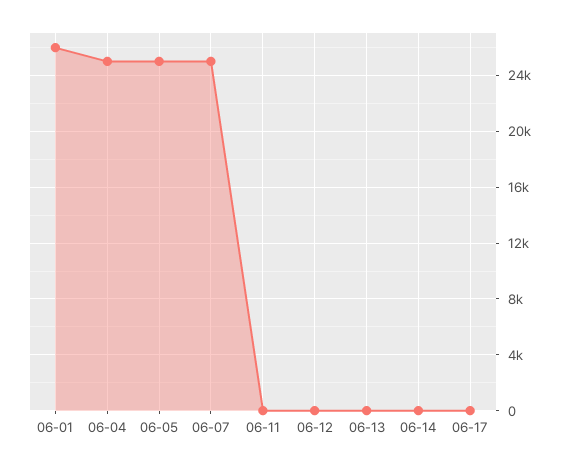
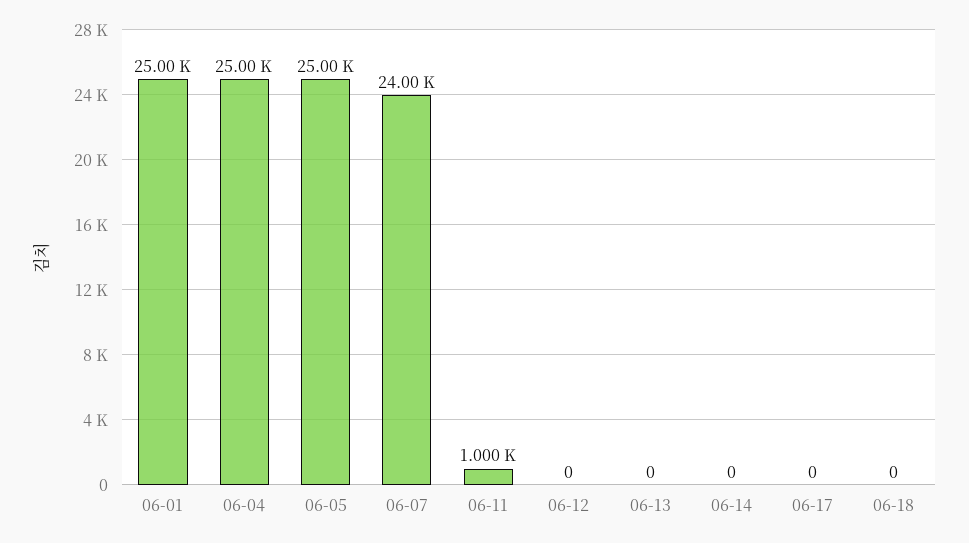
06-01: 26000 -> 25000
06-07: 25000 -> 24000
06-11: 0 -> 1000
06-18: none -> 0

